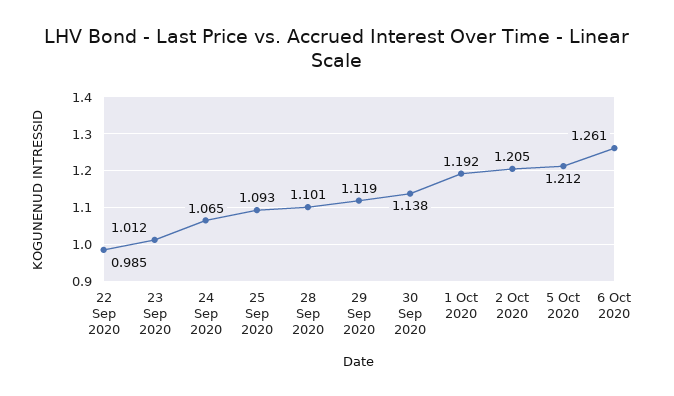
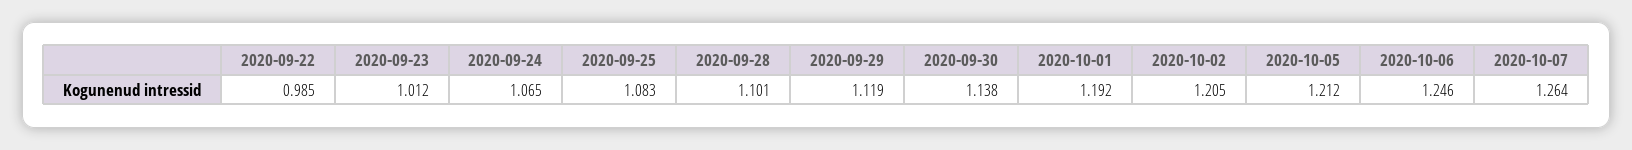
25 Sep 2020: 1.093 -> 1.083
6 Oct 2020: 1.261 -> 1.246
2020-10-07: none -> 1.264

